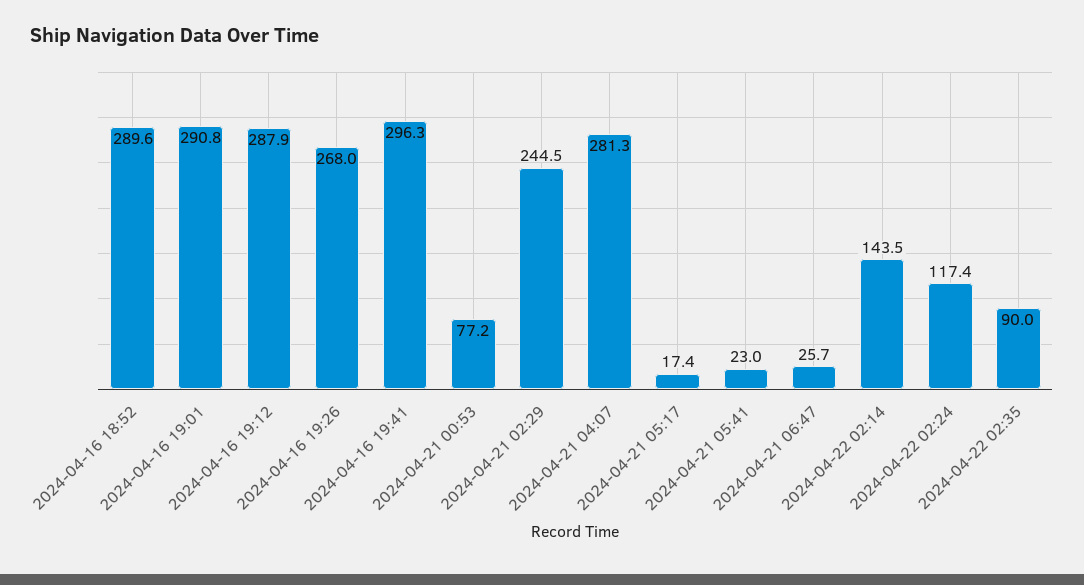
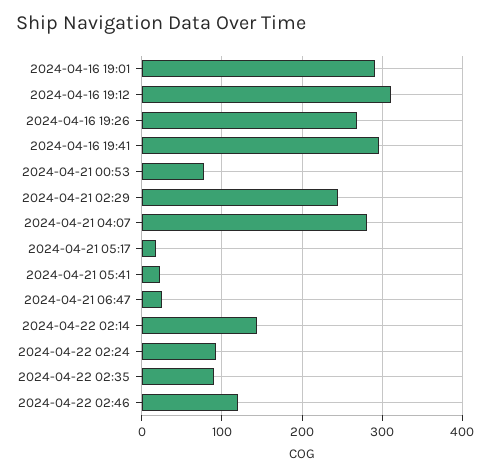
2024-04-16 18:52: 289.6 -> none
2024-04-16 19:12: 287.9 -> 310
2024-04-22 02:24: 117.4 -> 90
2024-04-22 02:46: none -> 120

